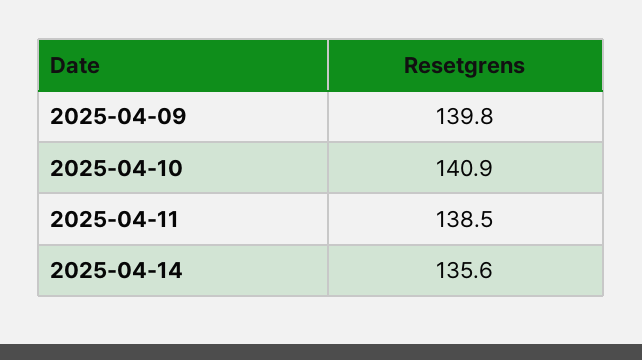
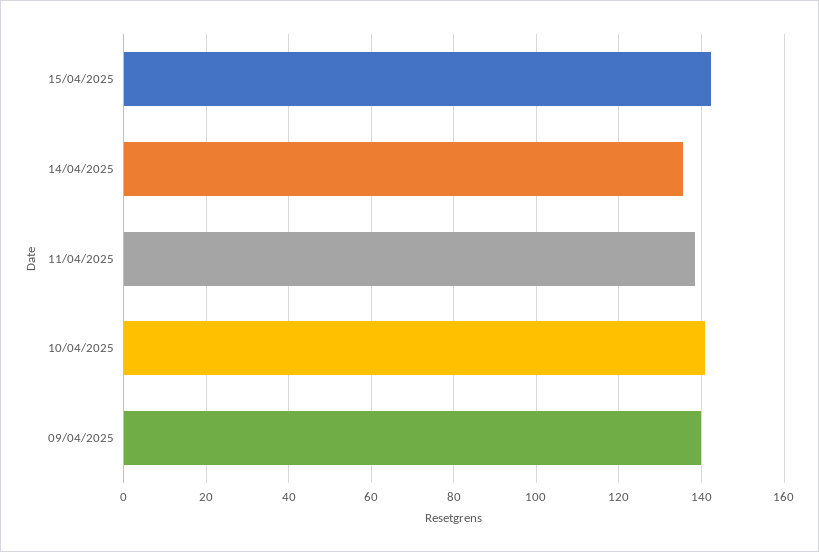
15/04/2025: none -> 142

